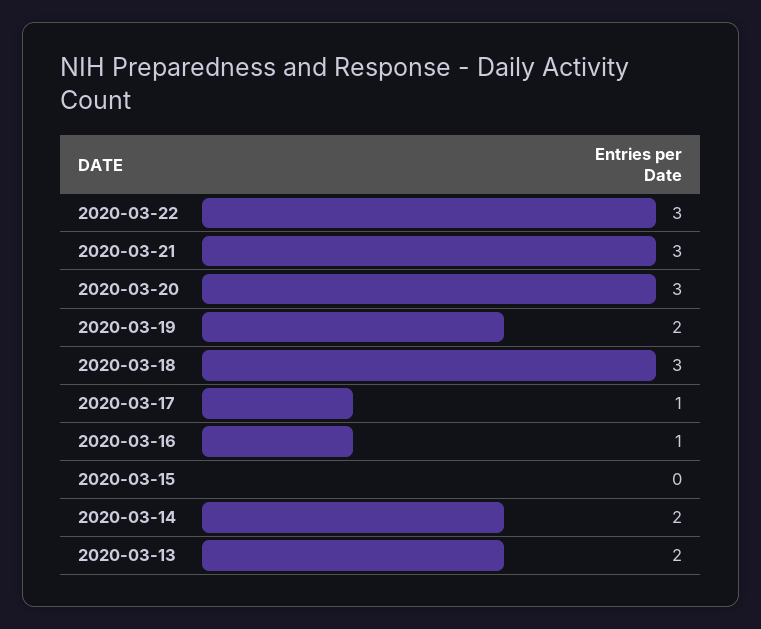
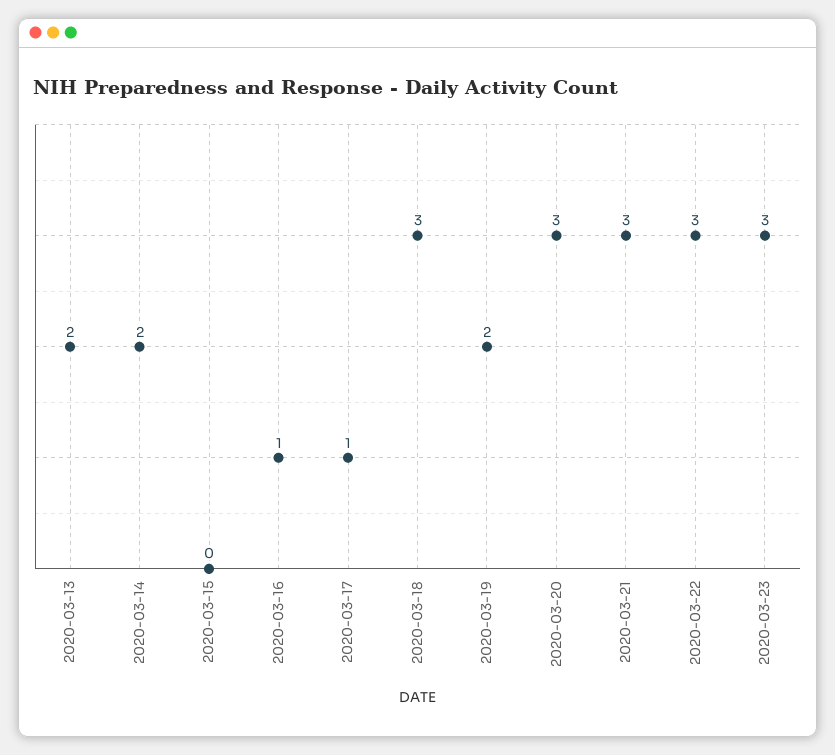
2020-03-23: none -> 3

